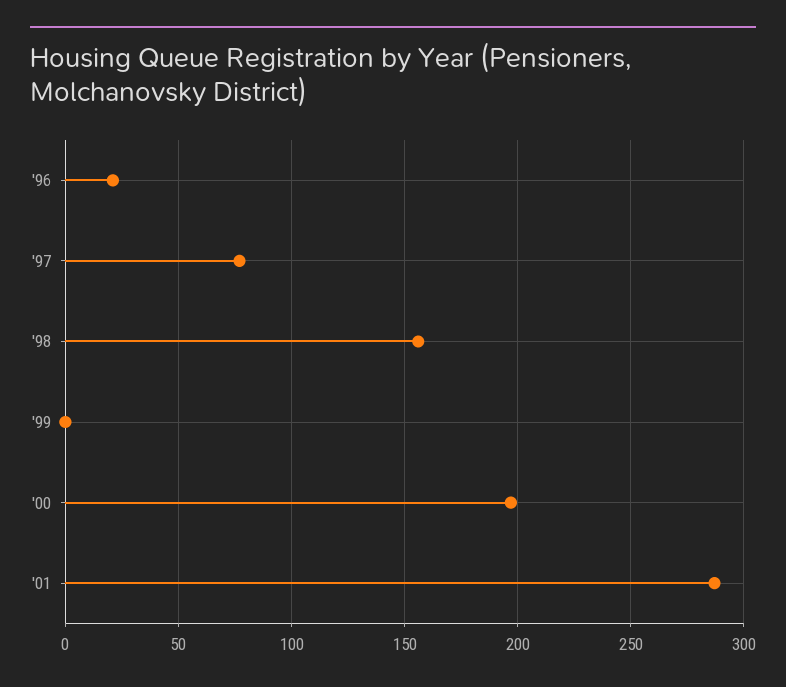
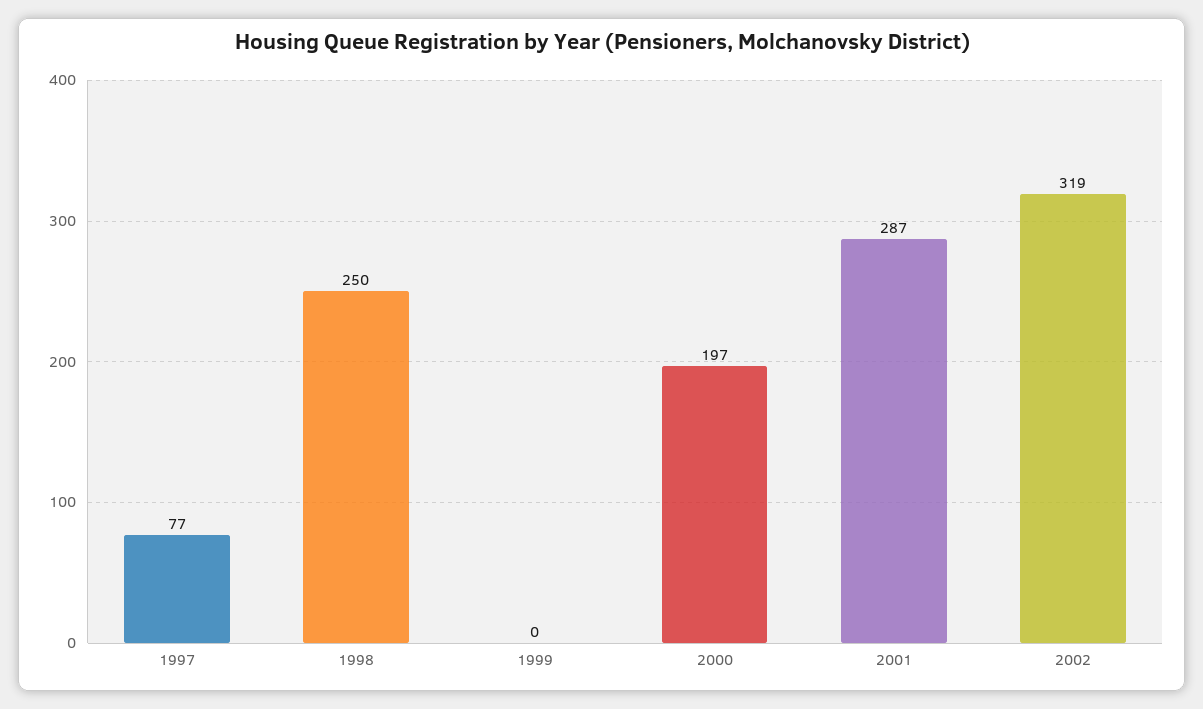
'96: 20 -> none
'98: 155 -> 250
2002: none -> 319

